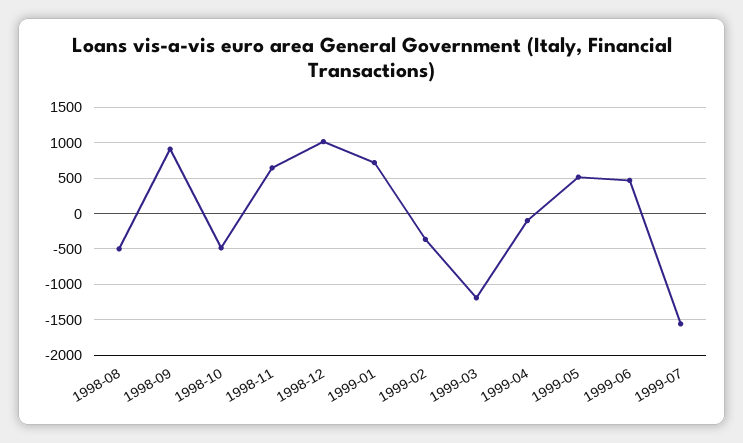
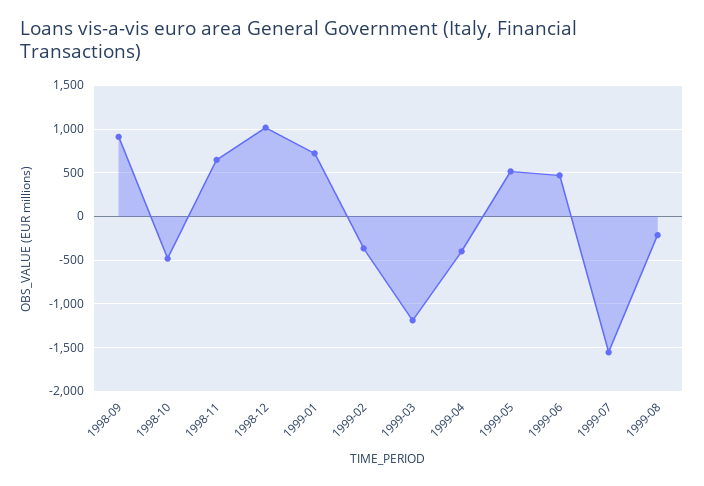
1998-08: -500 -> none
1999-04: -100 -> -400
1999-08: none -> -200

